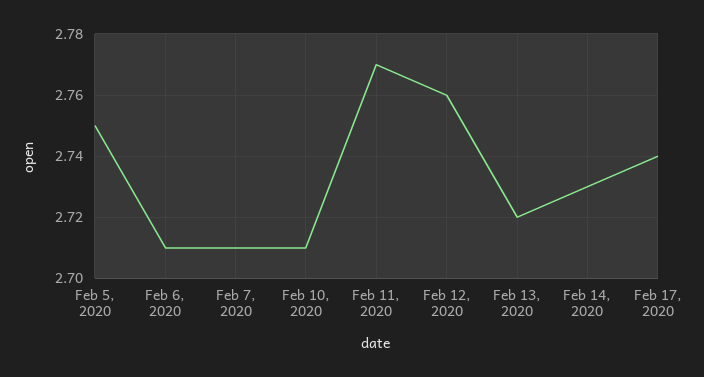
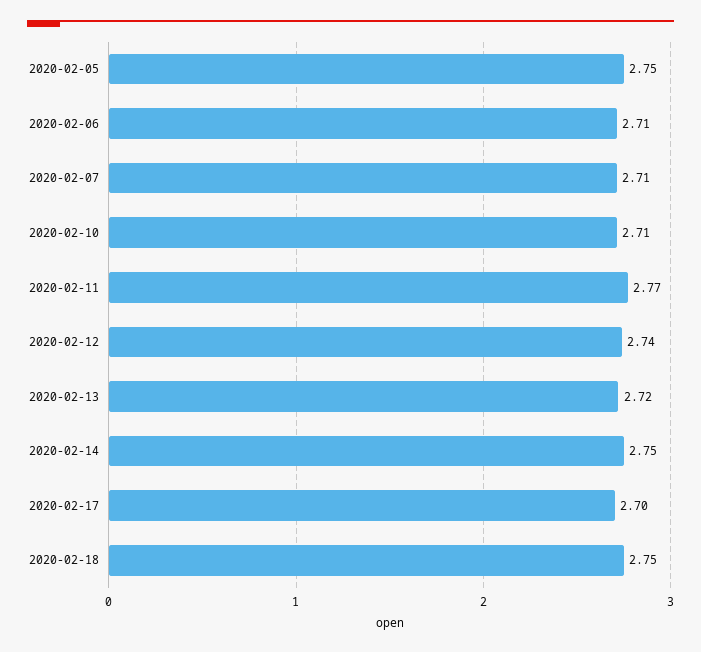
Feb 12, 2020: 2.76 -> 2.74
Feb 14, 2020: 2.73 -> 2.75
Feb 17, 2020: 2.74 -> 2.7
2020-02-18: none -> 2.75

